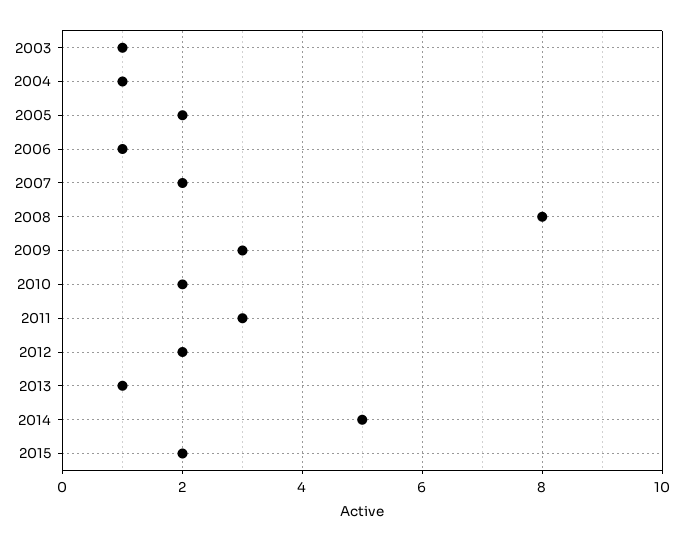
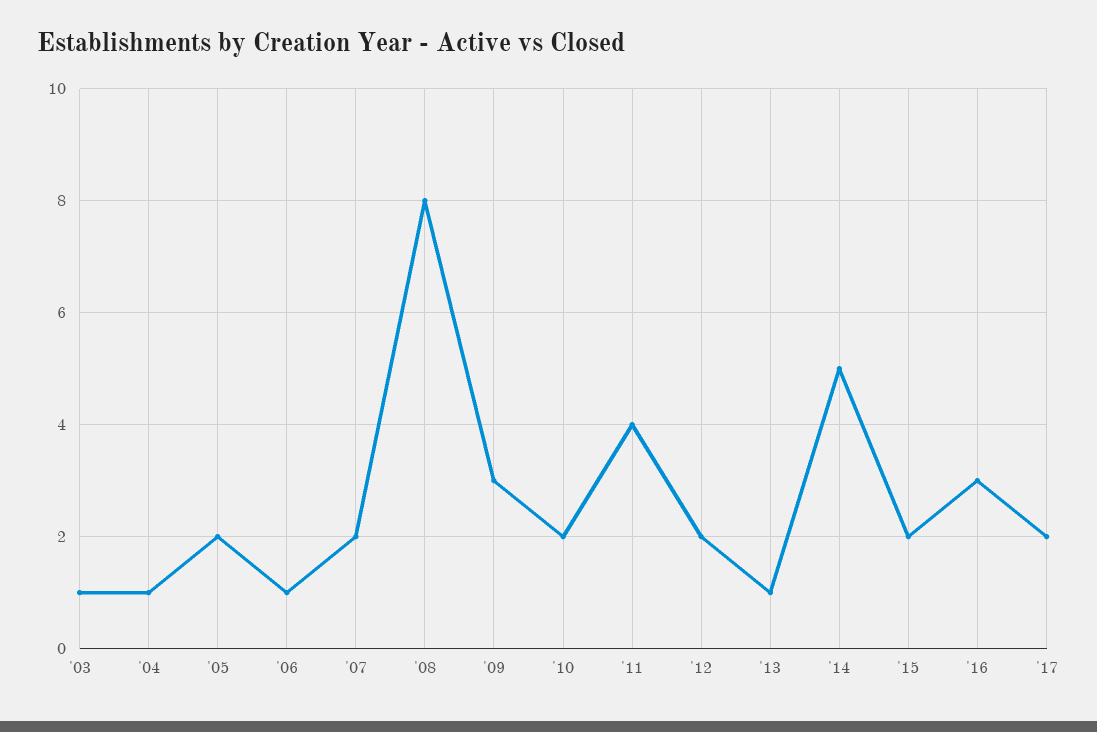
2011: 3 -> 4
'16: none -> 3
'17: none -> 2

